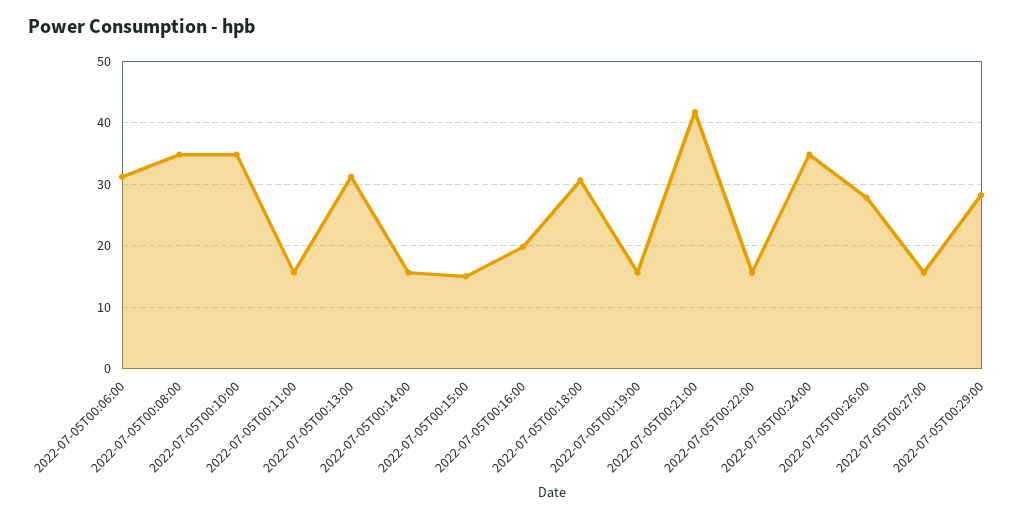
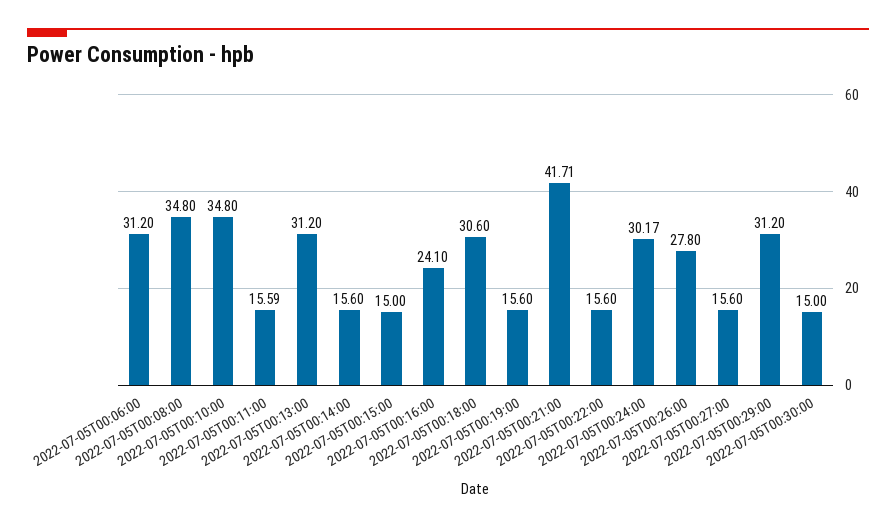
2022-07-05T00:16:00: 20 -> 24.1
2022-07-05T00:24:00: 35 -> 30.17
2022-07-05T00:29:00: 28 -> 31.2
2022-07-05T00:30:00: none -> 15

